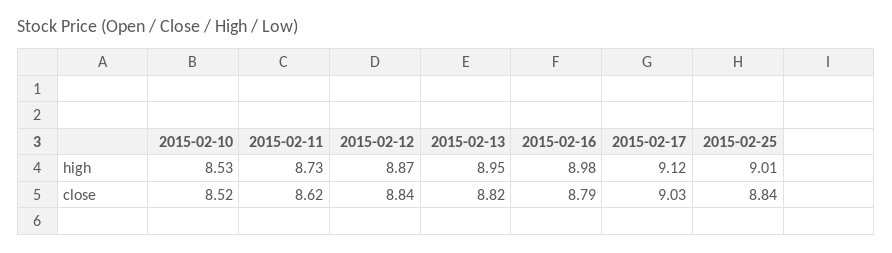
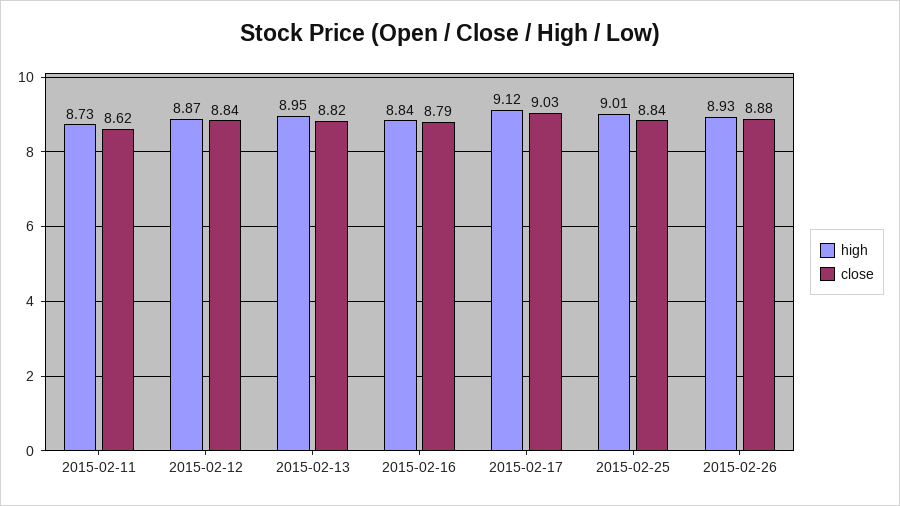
high, 2015-02-10: 8.53 -> none
high, 2015-02-16: 8.98 -> 8.84
close, 2015-02-10: 8.52 -> none
high, 2015-02-26: none -> 8.93
close, 2015-02-26: none -> 8.88

